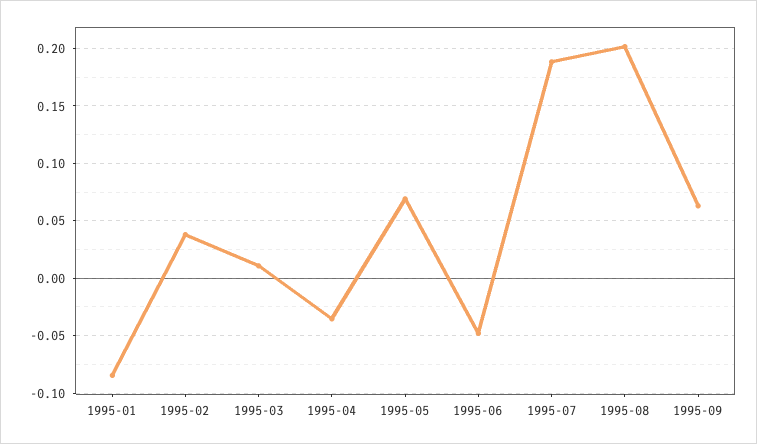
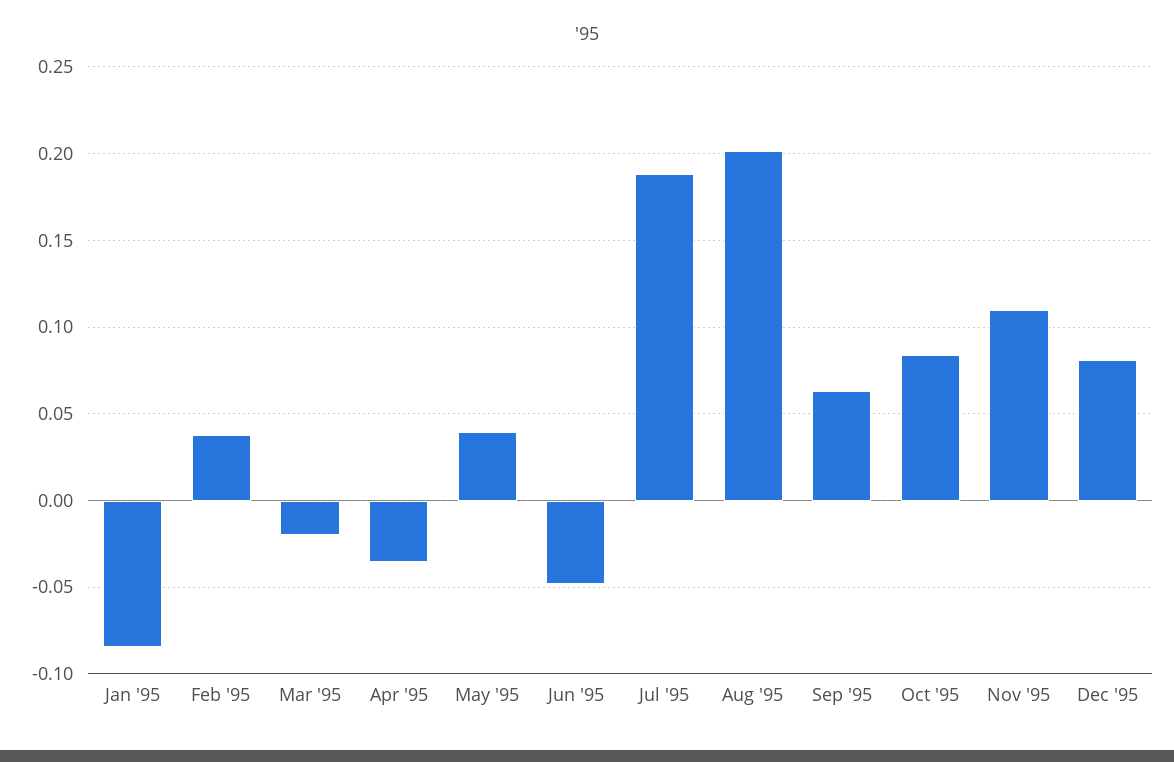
1995-03: 0.01 -> -0.02
1995-05: 0.07 -> 0.04
Oct '95: none -> 0.085
Nov '95: none -> 0.11
Dec '95: none -> 0.08

